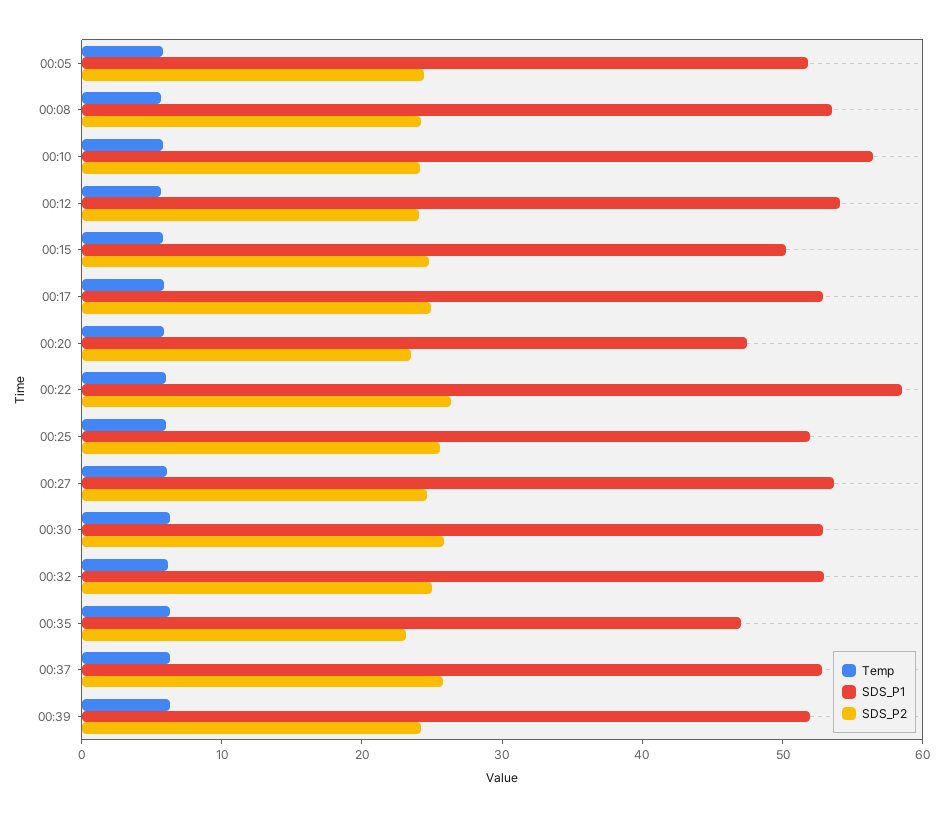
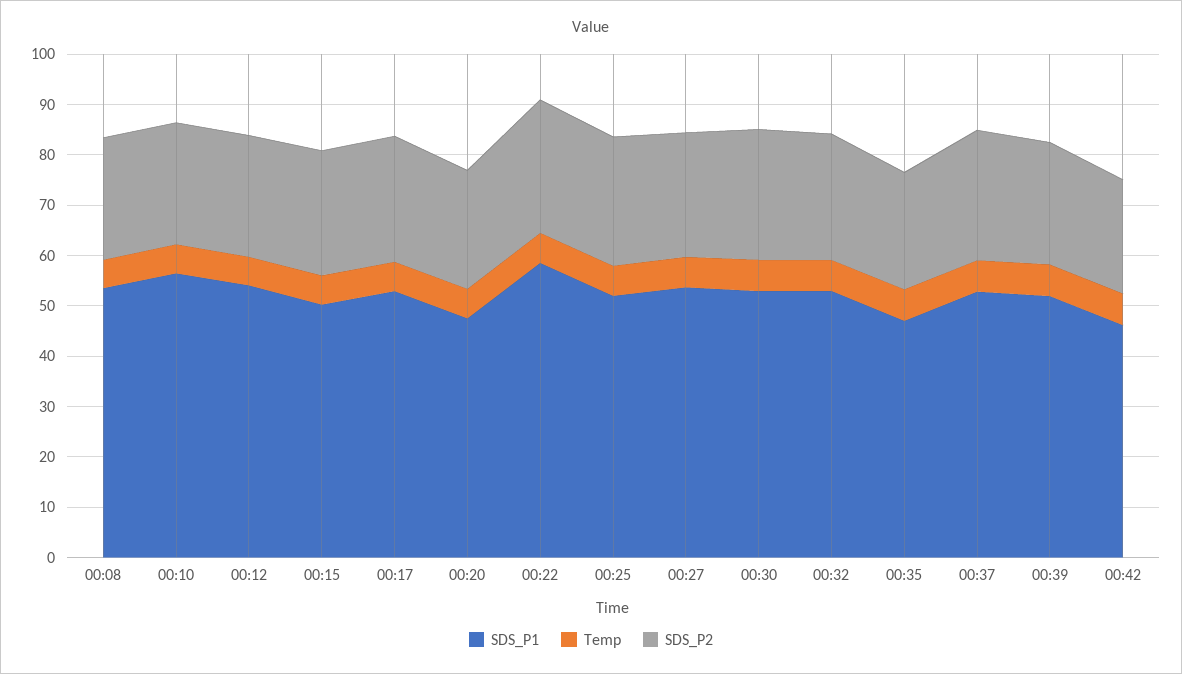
Temp, 00:05: 6 -> none
SDS_P1, 00:05: 52 -> none
SDS_P2, 00:05: 24 -> none
SDS_P1, 00:42: none -> 46
Temp, 00:42: none -> 6
SDS_P2, 00:42: none -> 22

